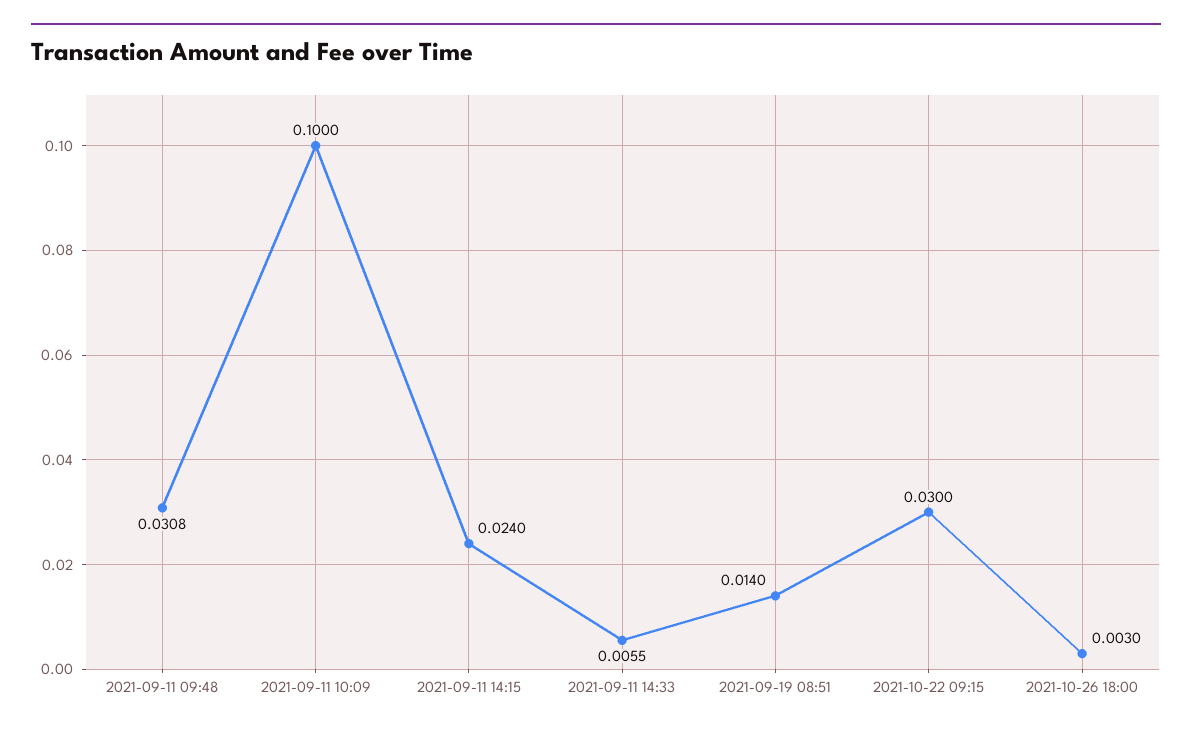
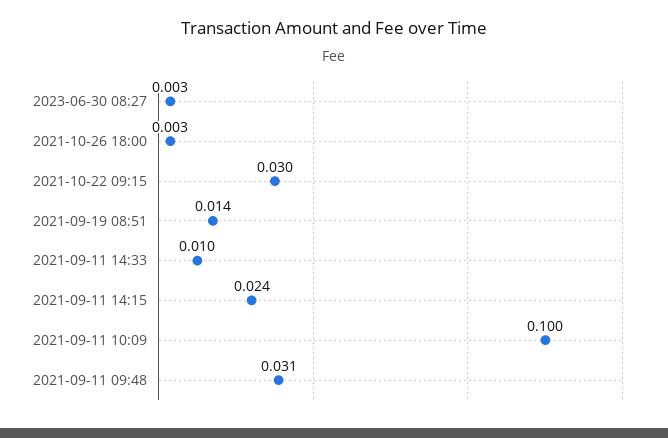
2021-09-11 14:33: 0.0055 -> 0.01
2023-06-30 08:27: none -> 0.003

